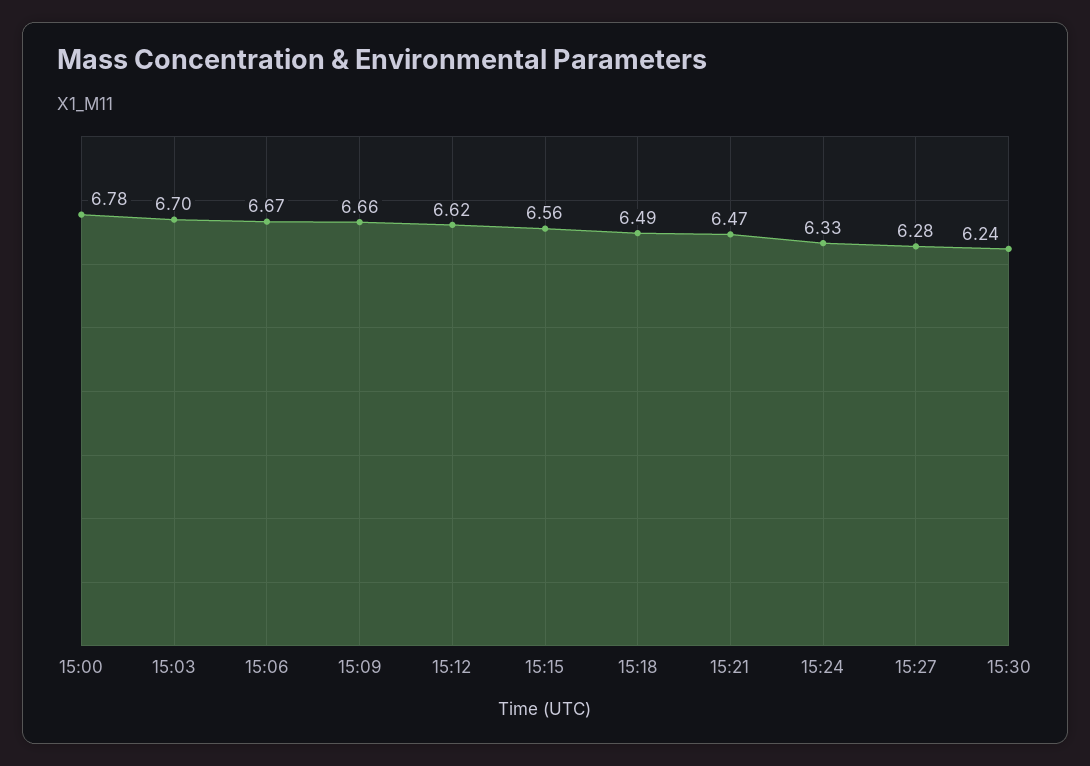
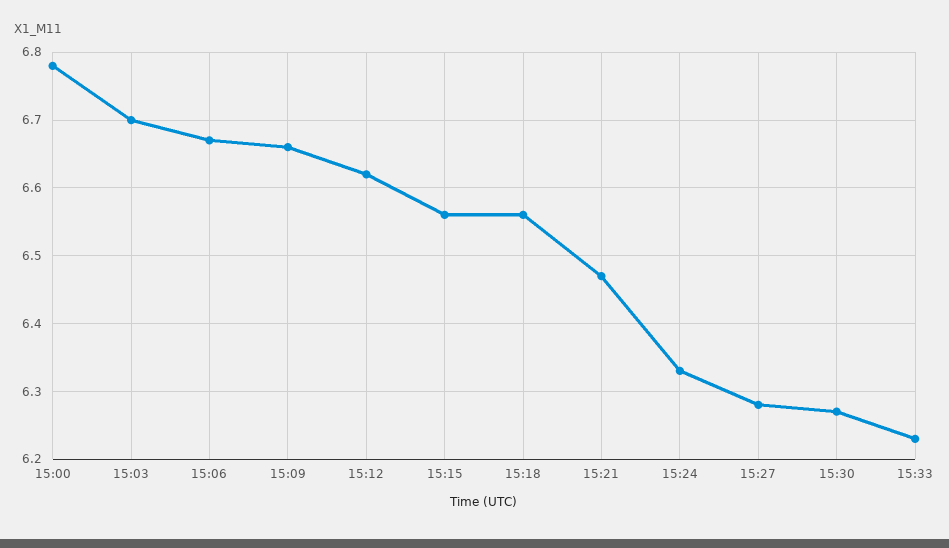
15:18: 6.49 -> 6.56
15:30: 6.24 -> 6.27
15:33: none -> 6.23

